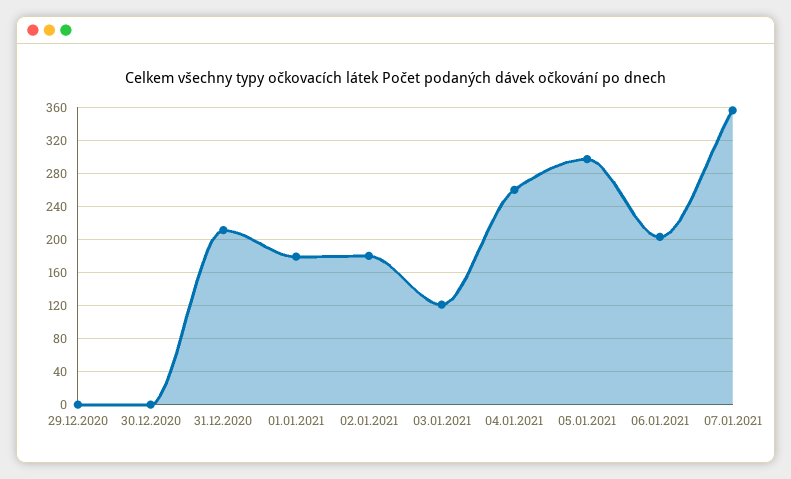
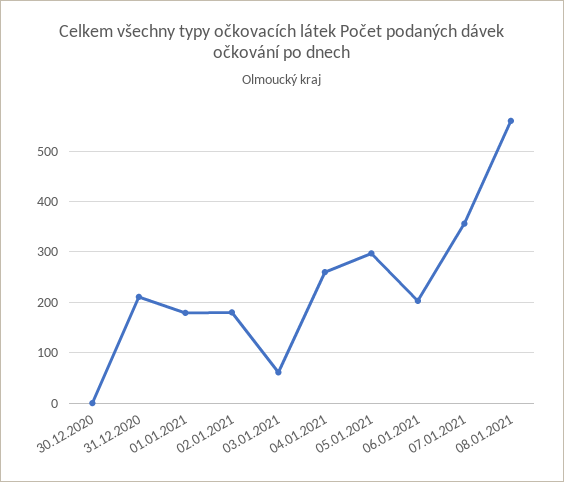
29.12.2020: 0 -> none
03.01.2021: 120 -> 60
08.01.2021: none -> 560

